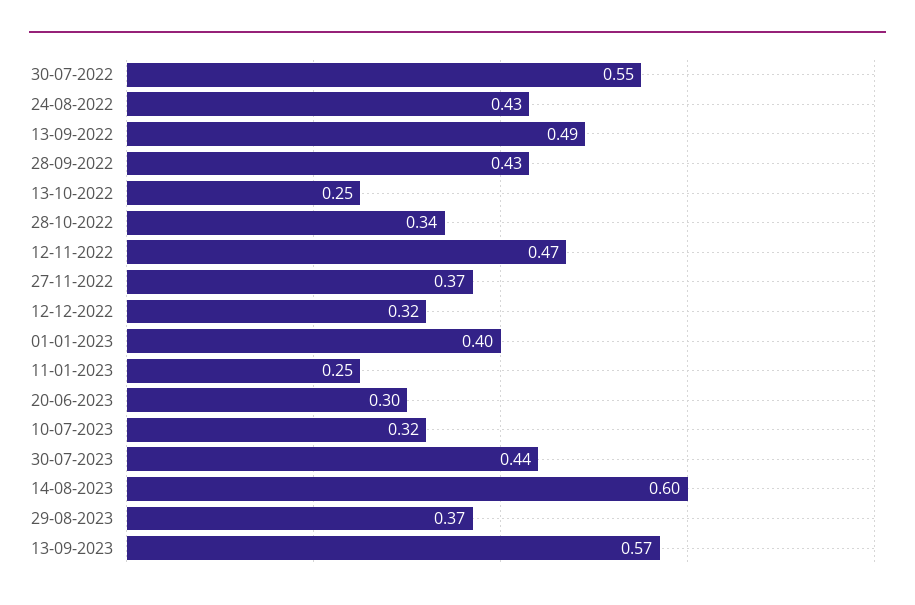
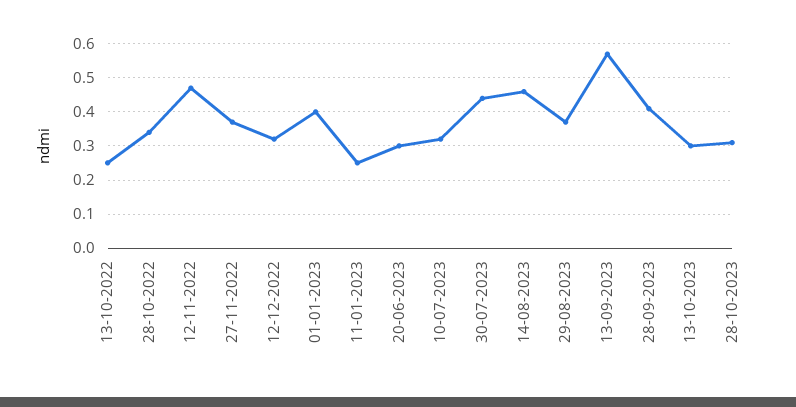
30-07-2022: 0.55 -> none
24-08-2022: 0.43 -> none
13-09-2022: 0.49 -> none
28-09-2022: 0.43 -> none
14-08-2023: 0.6 -> 0.45
28-09-2023: none -> 0.4
13-10-2023: none -> 0.3
28-10-2023: none -> 0.3

